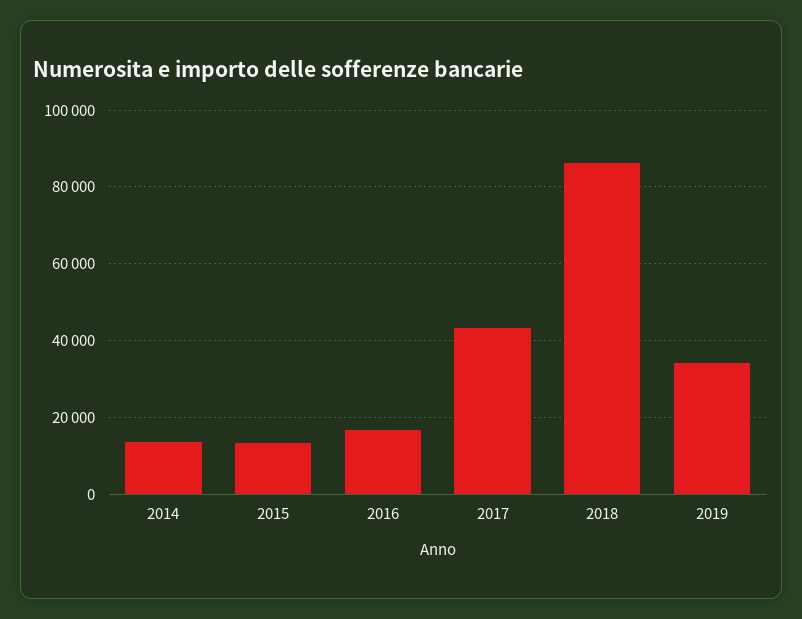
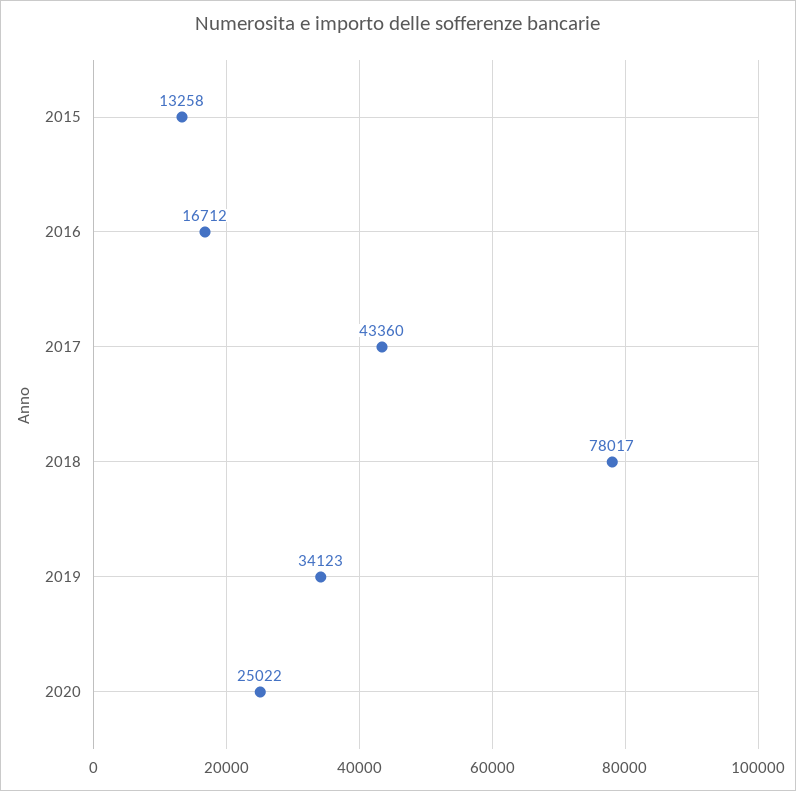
2014: 14000 -> none
2018: 86000 -> 78017
2020: none -> 25022

